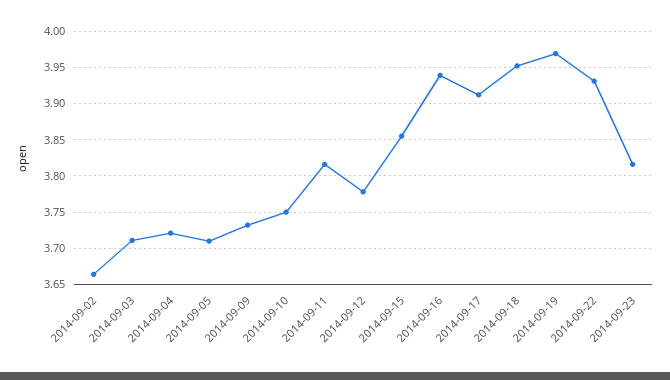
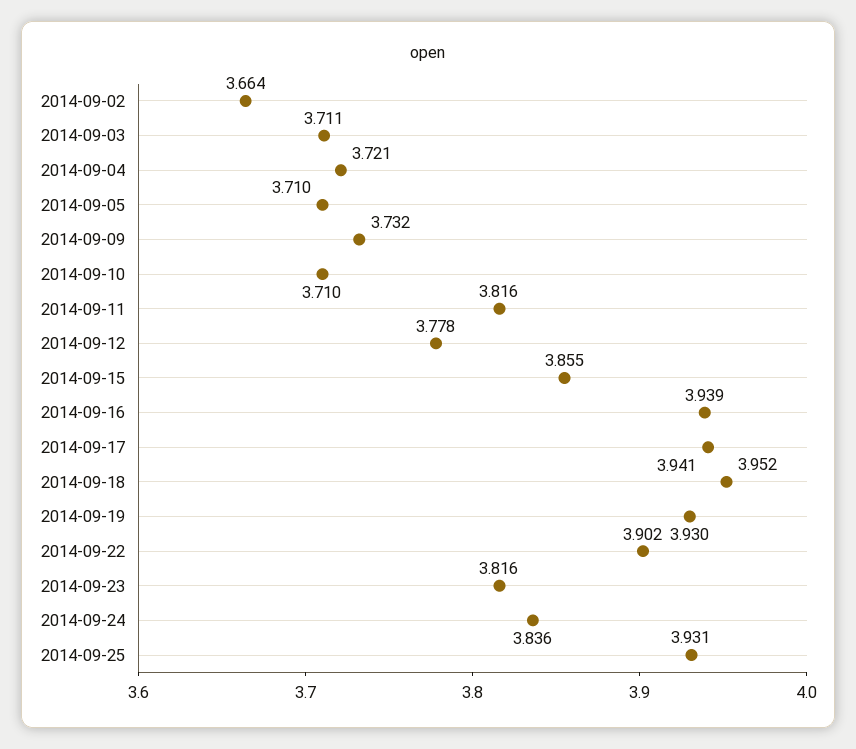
2014-09-10: 3.75 -> 3.71
2014-09-17: 3.91 -> 3.941
2014-09-19: 3.97 -> 3.93
2014-09-22: 3.93 -> 3.902
2014-09-24: none -> 3.836
2014-09-25: none -> 3.931

